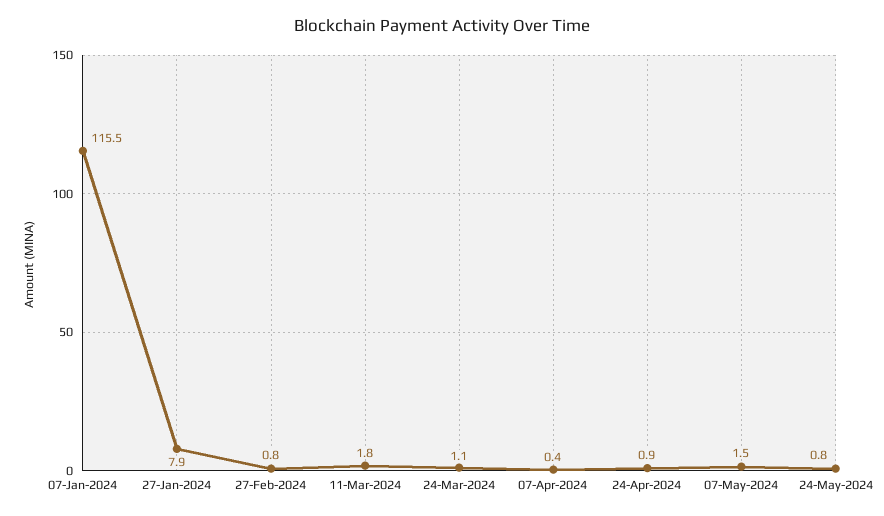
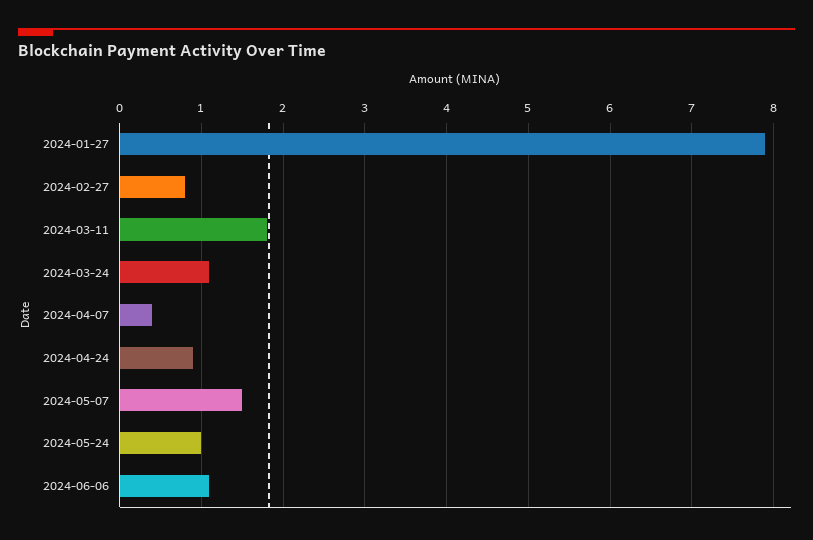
07-Jan-2024: 115.5 -> none
24-May-2024: 0.8 -> 1
2024-06-06: none -> 1.1

